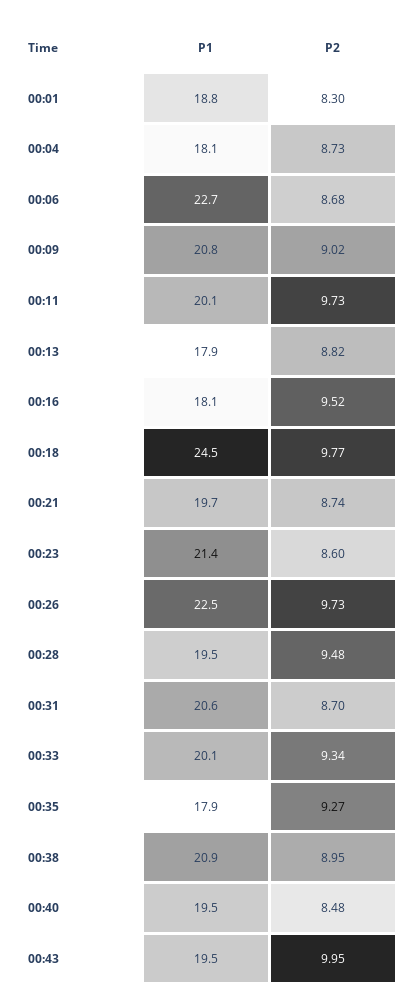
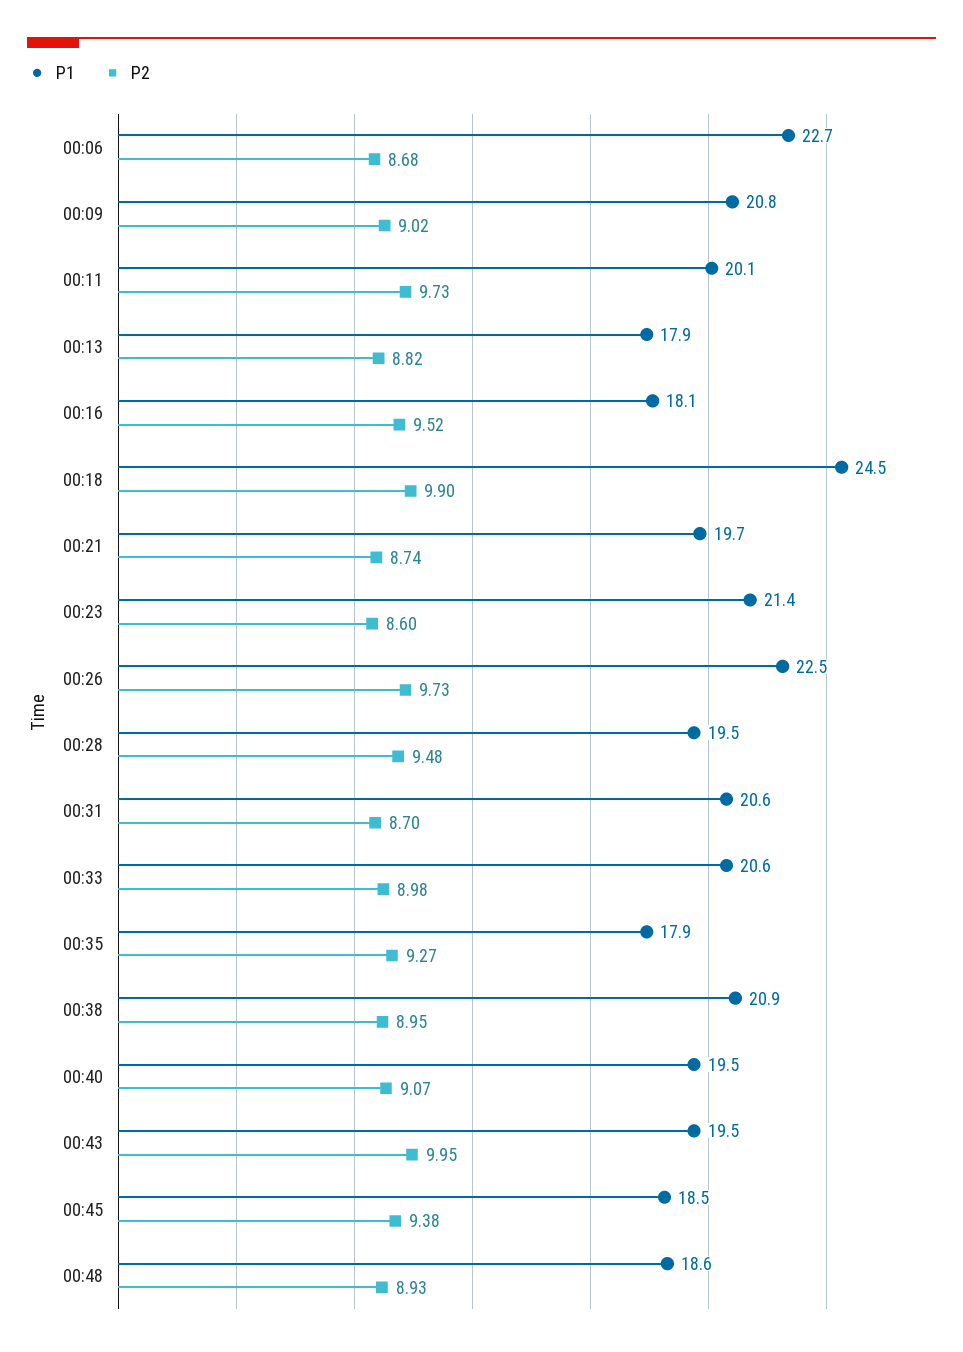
P1, 00:01: 18.8 -> none
P2, 00:01: 8.3 -> none
P1, 00:04: 18.1 -> none
P2, 00:04: 8.73 -> none
P2, 00:18: 9.77 -> 9.9
P1, 00:33: 20.1 -> 20.6
P2, 00:33: 9.34 -> 8.98
P2, 00:40: 8.48 -> 9.07
P1, 00:45: none -> 18.5
P2, 00:45: none -> 9.38
P1, 00:48: none -> 18.6
P2, 00:48: none -> 8.93

